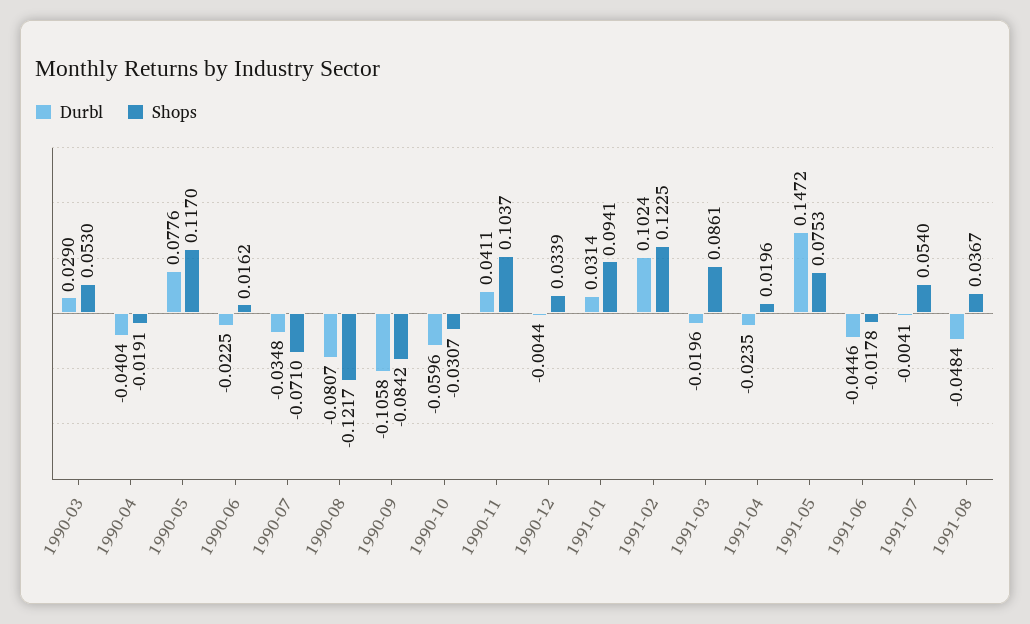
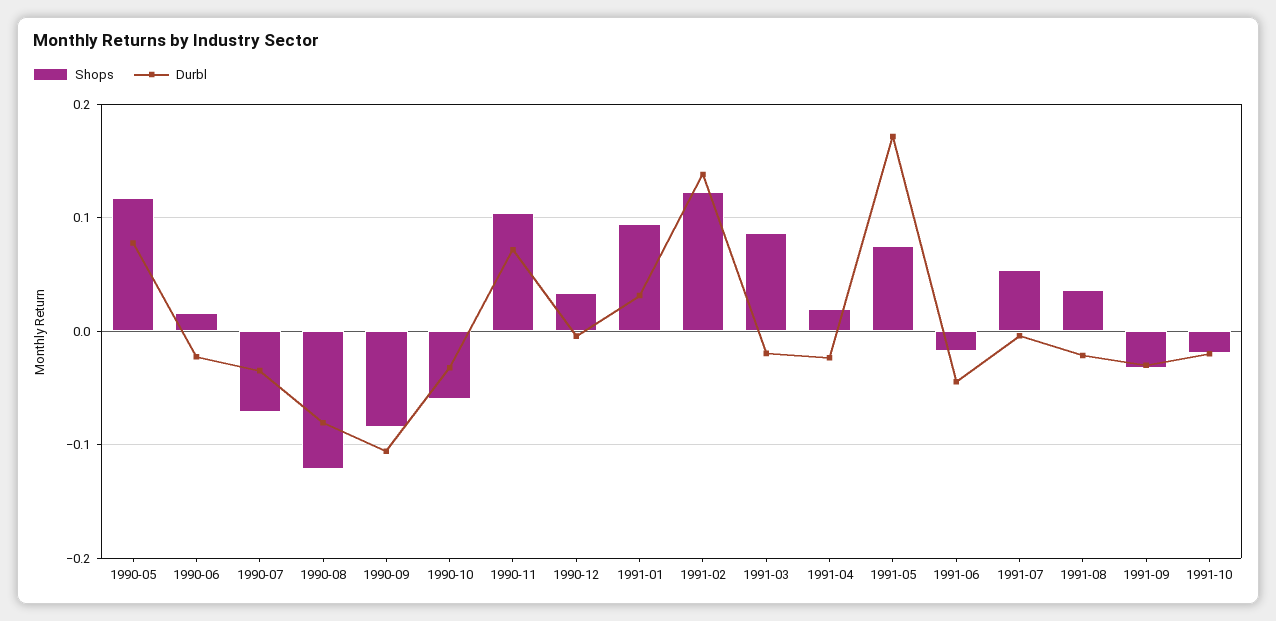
Durbl, 1990-03: 0.029 -> none
Shops, 1990-03: 0.053 -> none
Durbl, 1990-04: -0.0404 -> none
Shops, 1990-04: -0.0191 -> none
Durbl, 1990-10: -0.0596 -> -0.03
Shops, 1990-10: -0.0307 -> -0.06
Durbl, 1990-11: 0.0411 -> 0.07
Durbl, 1991-02: 0.1024 -> 0.14
Durbl, 1991-05: 0.1472 -> 0.17
Durbl, 1991-08: -0.0484 -> -0.02
Shops, 1991-09: none -> -0.03
Durbl, 1991-09: none -> -0.03
Shops, 1991-10: none -> -0.02
Durbl, 1991-10: none -> -0.02

